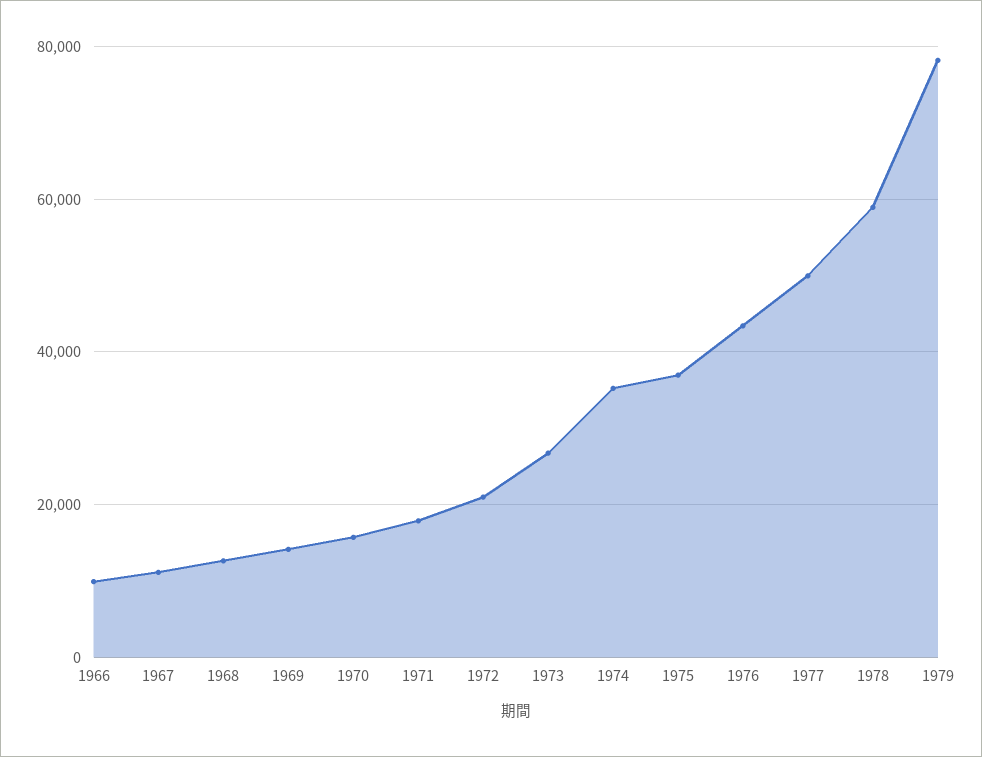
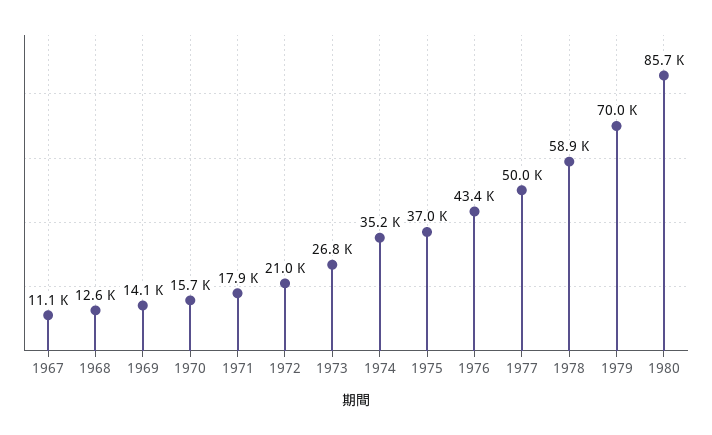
1966: 10000 -> none
1979: 78000 -> 70000
1980: none -> 85700

